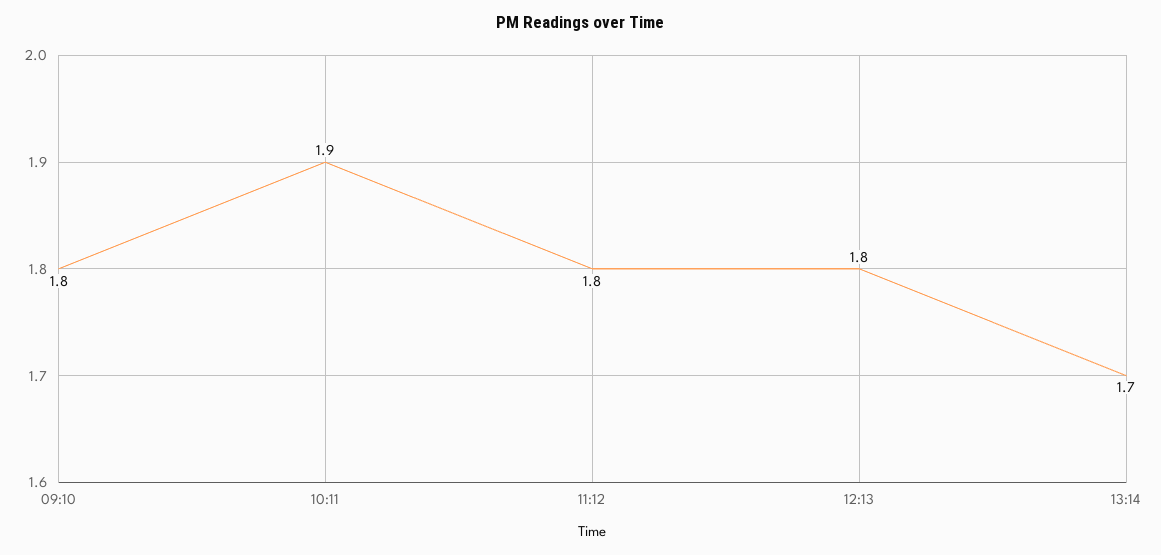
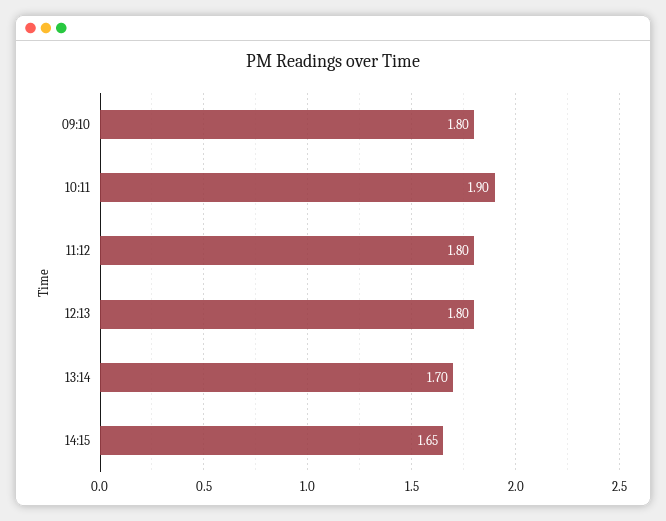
14:15: none -> 1.65

